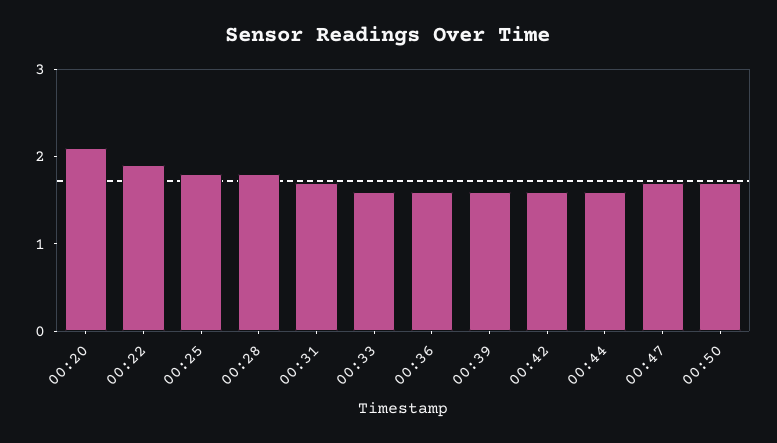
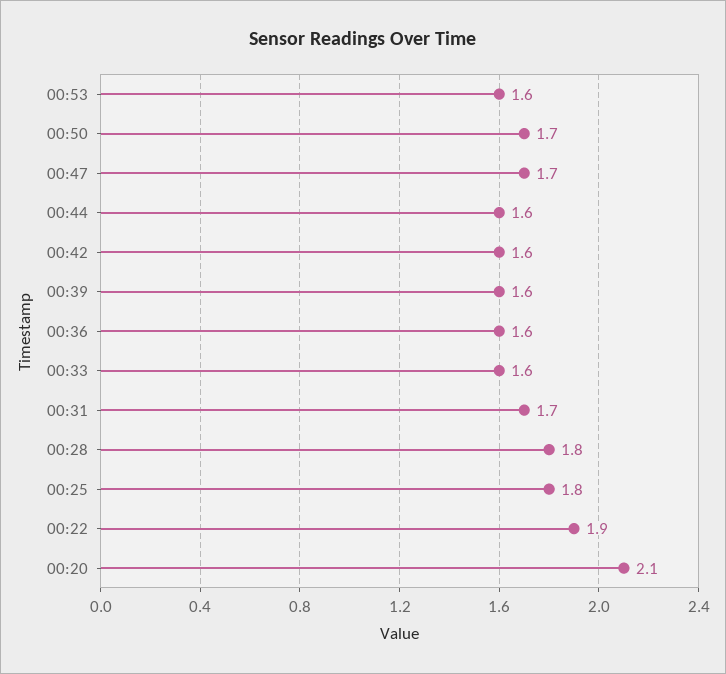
00:53: none -> 1.6

